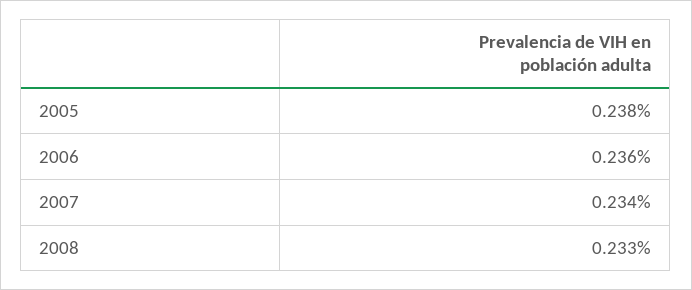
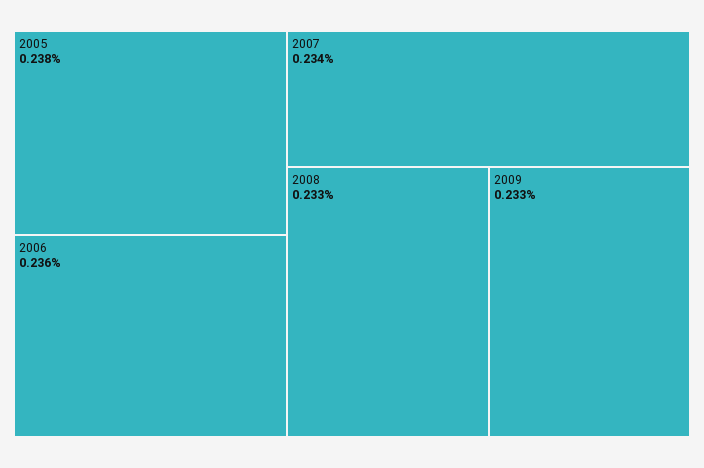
2009: none -> 0.233

